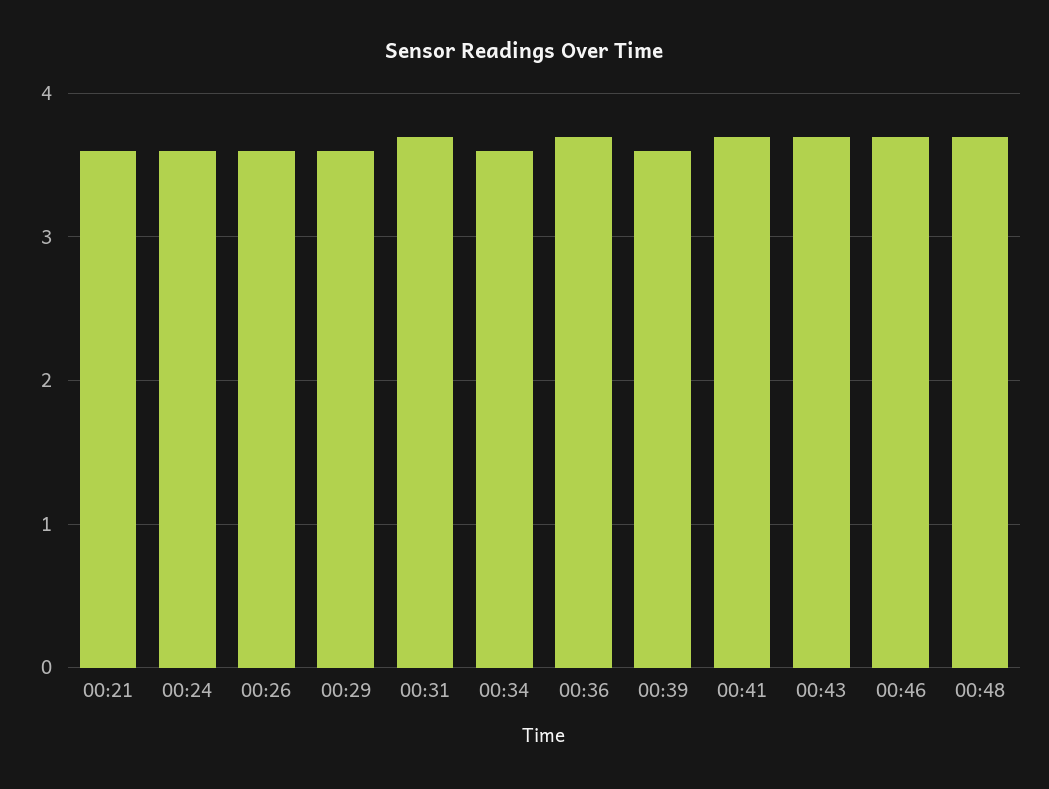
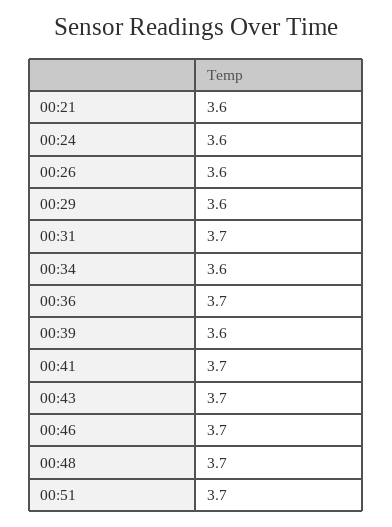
00:51: none -> 3.7

